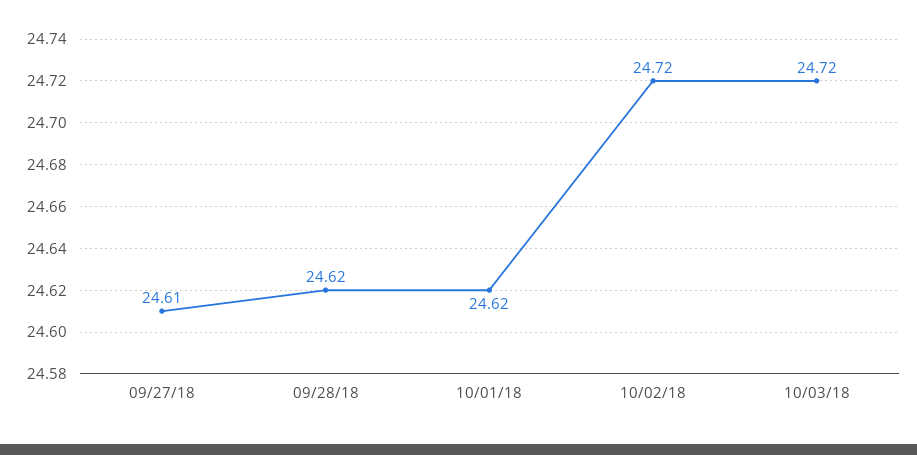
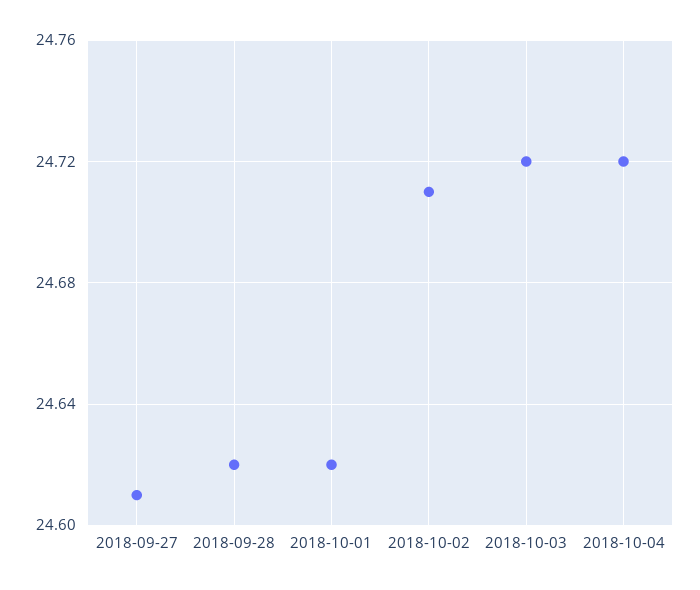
10/02/18: 24.72 -> 24.71
2018-10-04: none -> 24.72

